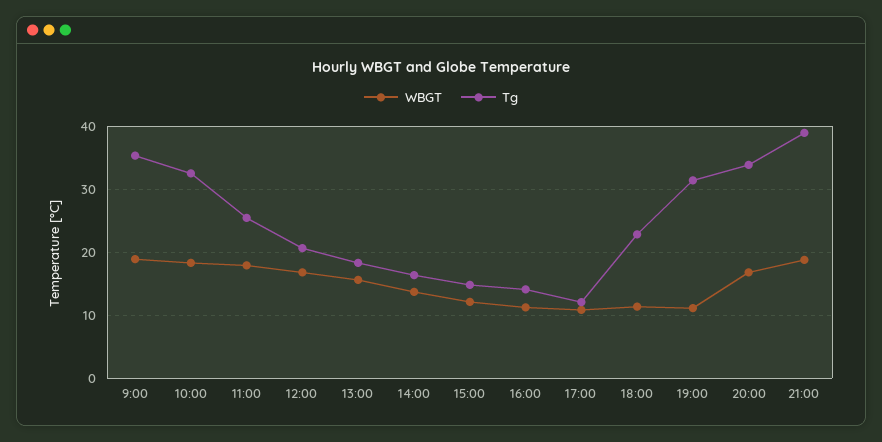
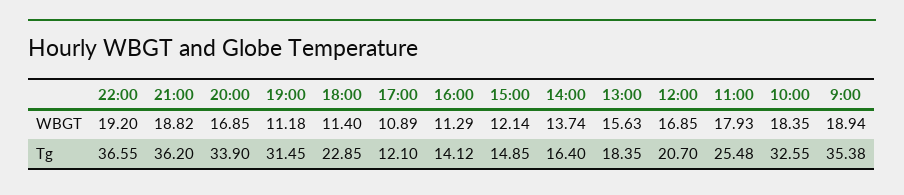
Tg, 21:00: 39 -> 36.2
WBGT, 22:00: none -> 19.2
Tg, 22:00: none -> 36.55

